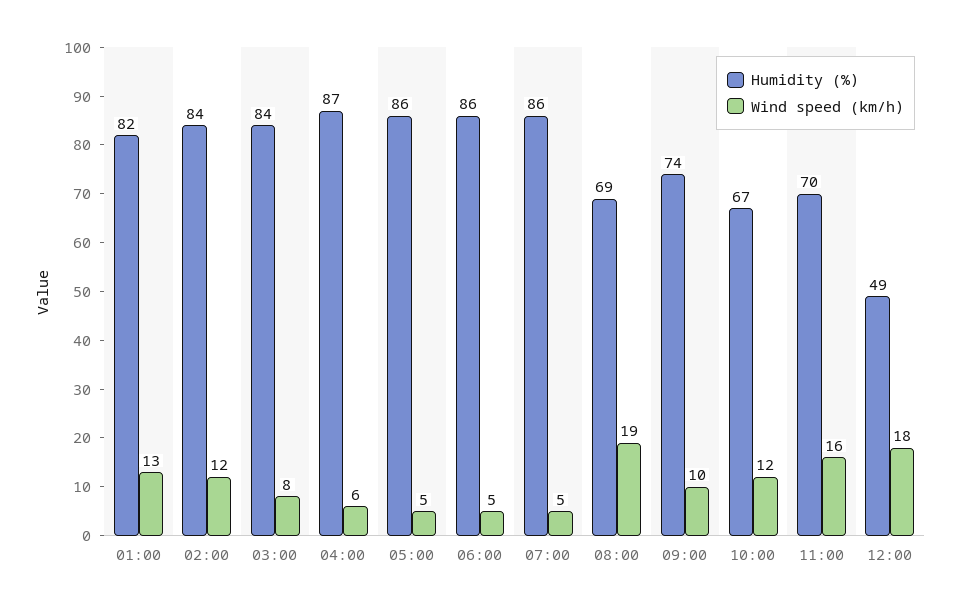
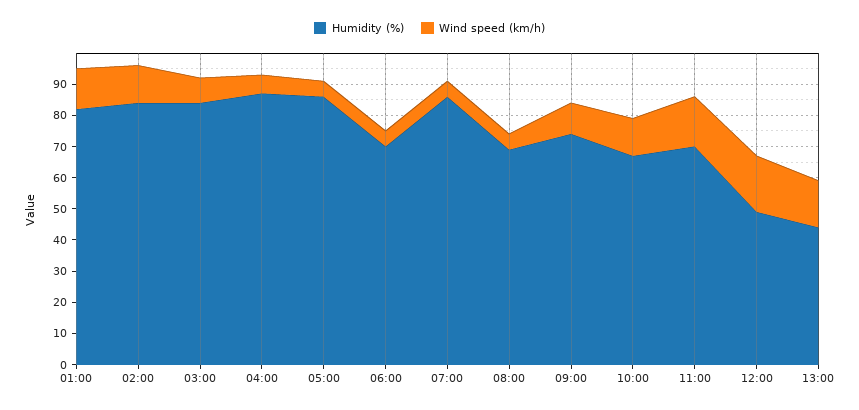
Humidity (%), 06:00: 86 -> 70
Wind speed (km/h), 08:00: 19 -> 5
Humidity (%), 13:00: none -> 45
Wind speed (km/h), 13:00: none -> 15

